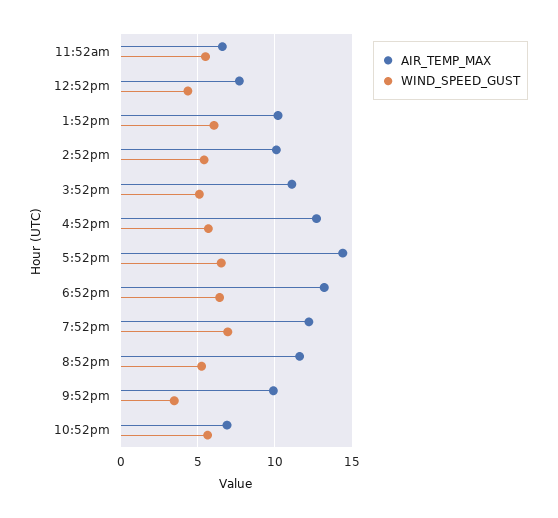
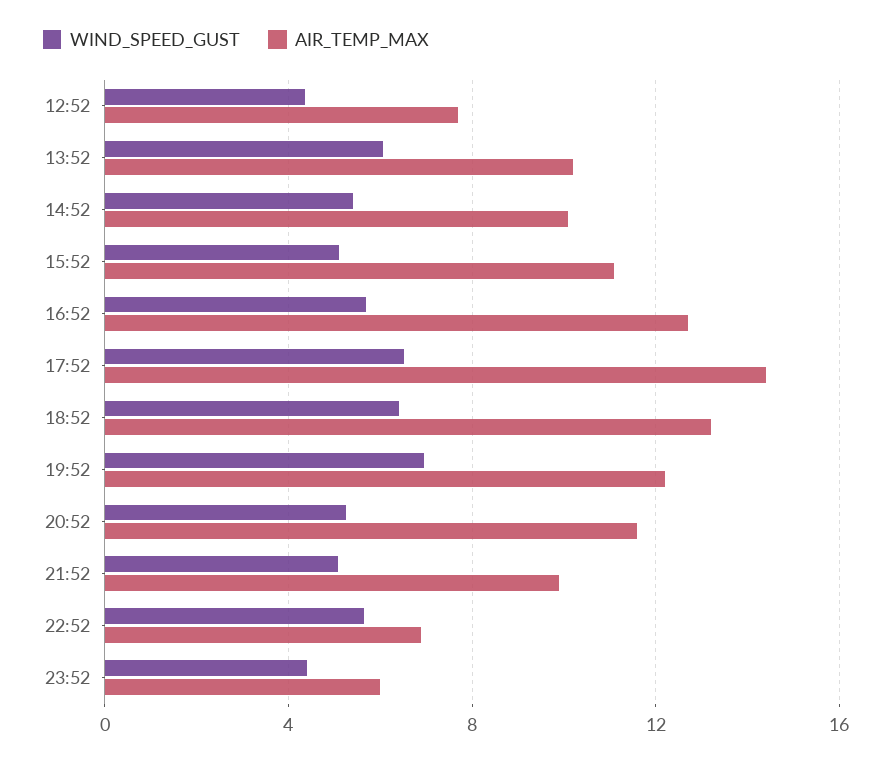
AIR_TEMP_MAX, 11:52am: 6.5 -> none
WIND_SPEED_GUST, 11:52am: 5.5 -> none
WIND_SPEED_GUST, 9:52pm: 3.5 -> 5
WIND_SPEED_GUST, 23:52: none -> 4.5
AIR_TEMP_MAX, 23:52: none -> 6

